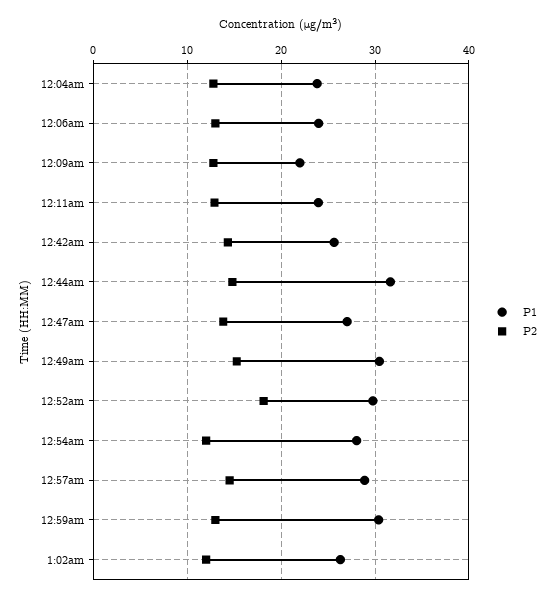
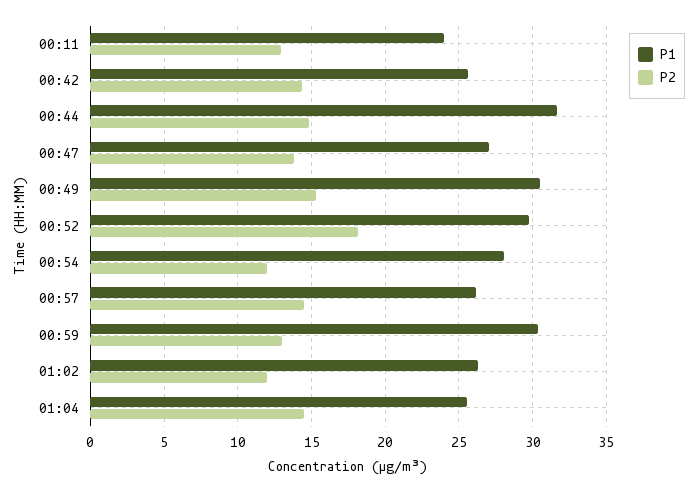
P1, 12:04am: 24 -> none
P2, 12:04am: 13 -> none
P1, 12:06am: 24 -> none
P2, 12:06am: 13 -> none
P1, 12:09am: 22 -> none
P2, 12:09am: 13 -> none
P1, 12:57am: 29 -> 26
P1, 01:04: none -> 25.5
P2, 01:04: none -> 14.5

